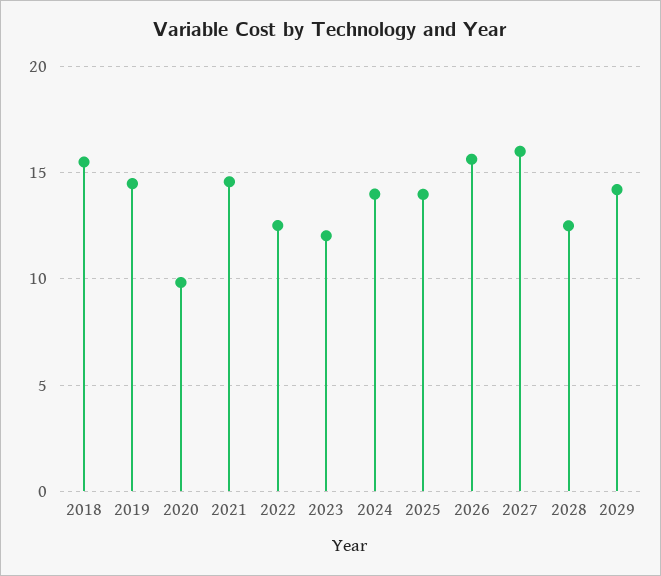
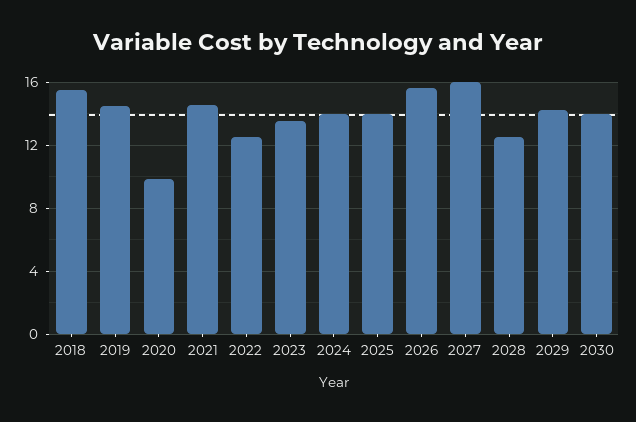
2023: 12 -> 13.5
2030: none -> 14

